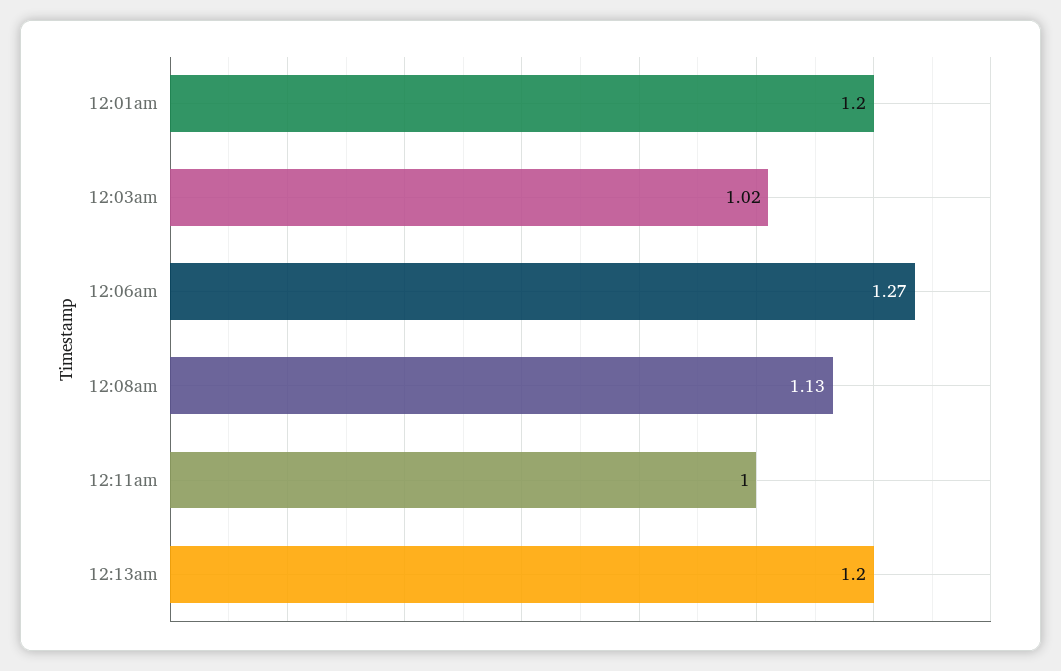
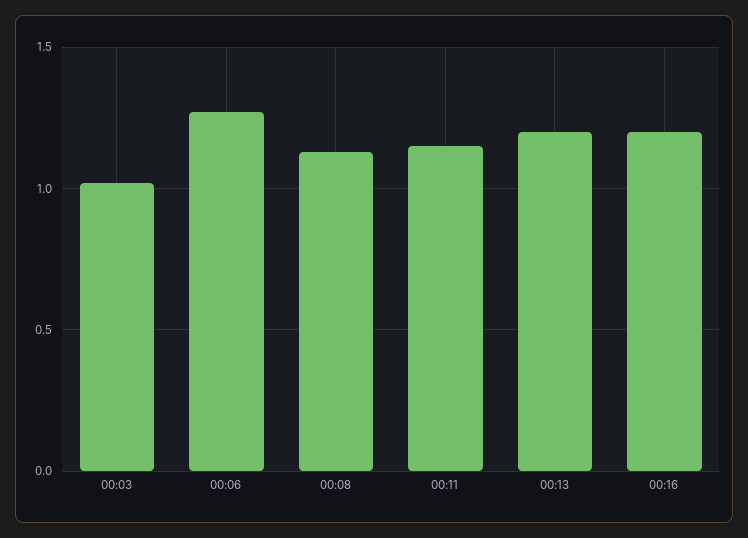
12:01am: 1.2 -> none
12:11am: 1 -> 1.15
00:16: none -> 1.2

